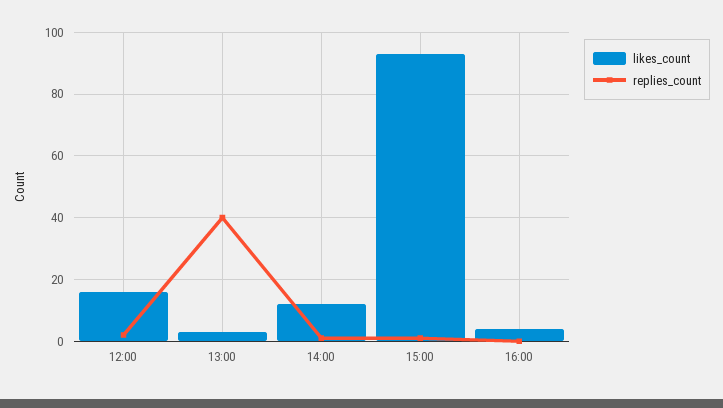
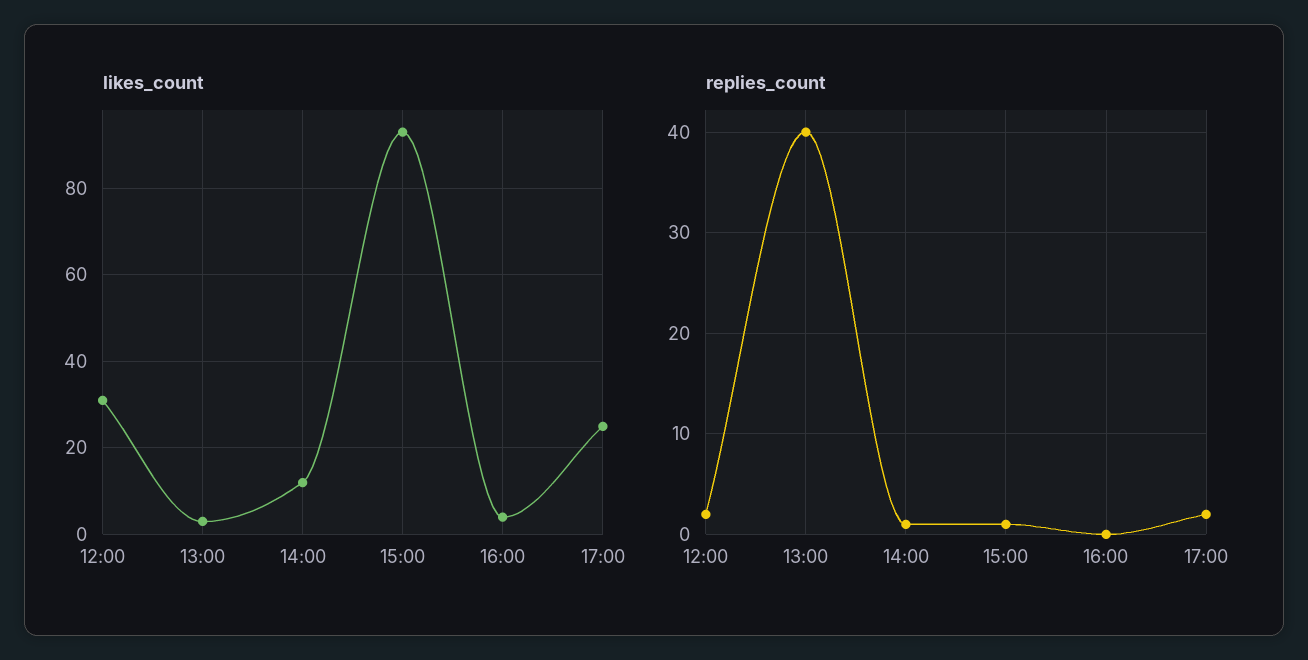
likes_count, 12:00: 15 -> 30
likes_count, 17:00: none -> 25
replies_count, 17:00: none -> 2

